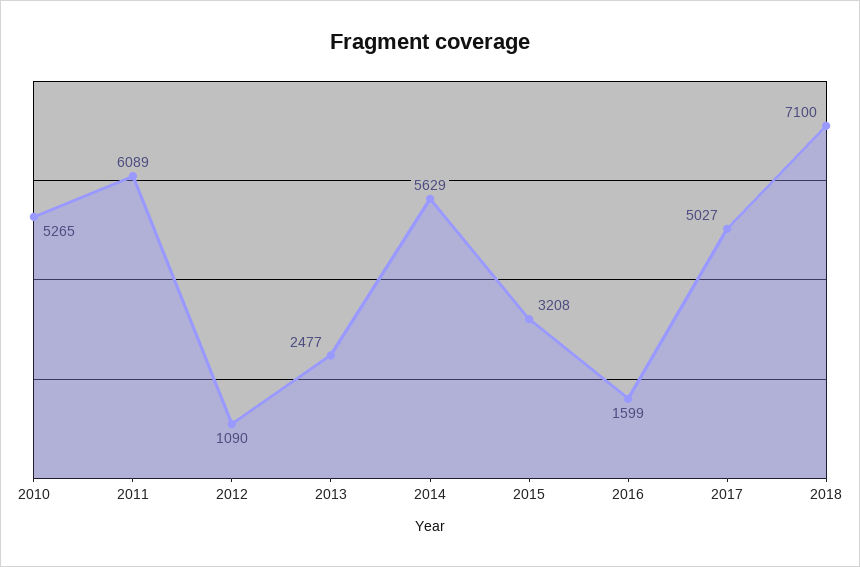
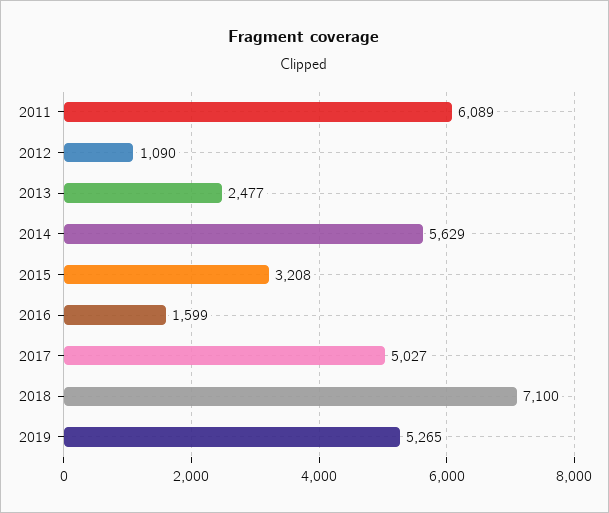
2010: 5265 -> none
2019: none -> 5265

